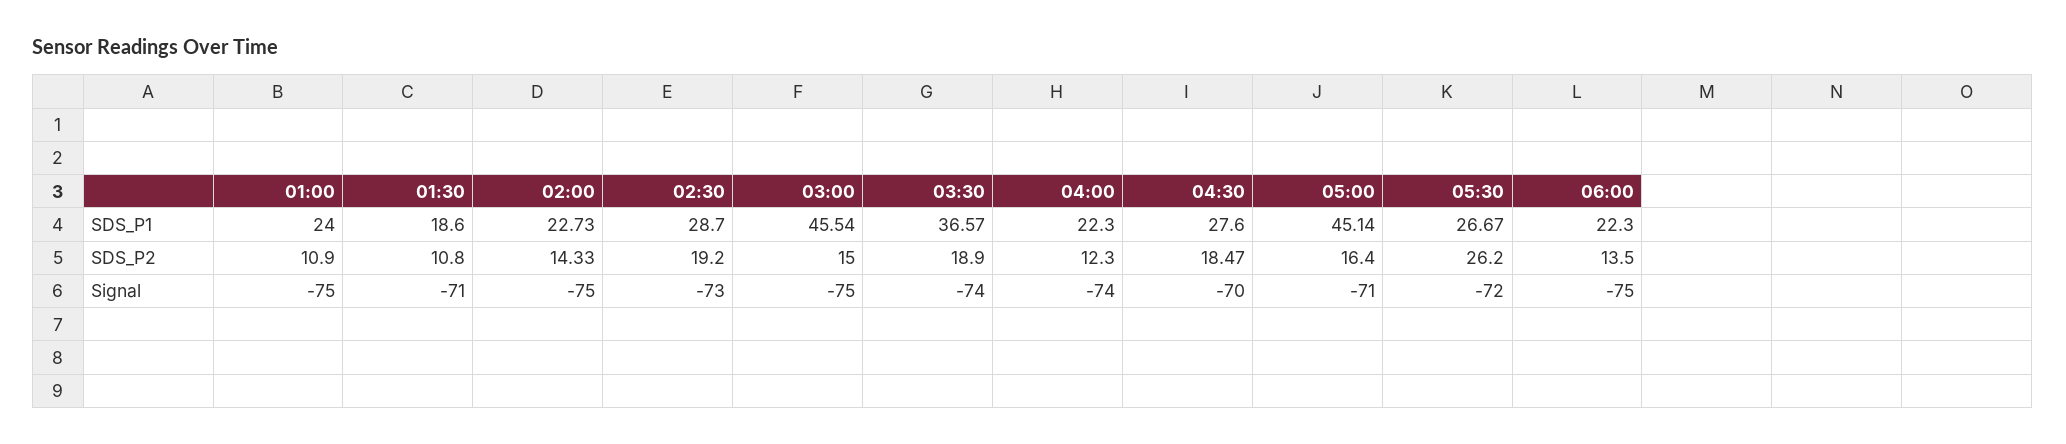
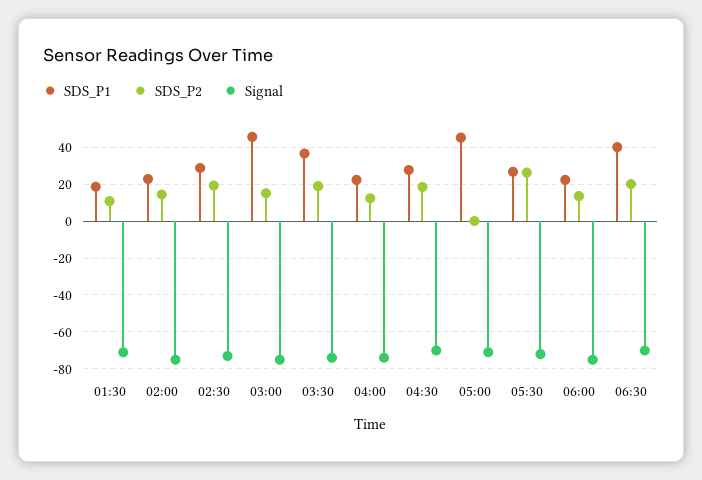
SDS_P1, 01:00: 24 -> none
SDS_P2, 01:00: 10.9 -> none
SDS_P2, 05:00: 16.4 -> 0
Signal, 01:00: -75 -> none
SDS_P1, 06:30: none -> 40
SDS_P2, 06:30: none -> 20
Signal, 06:30: none -> -70

